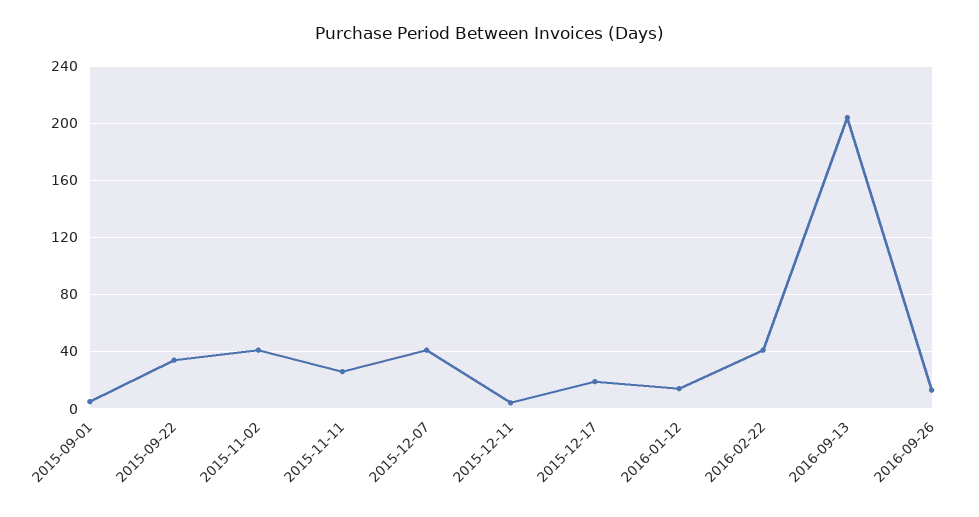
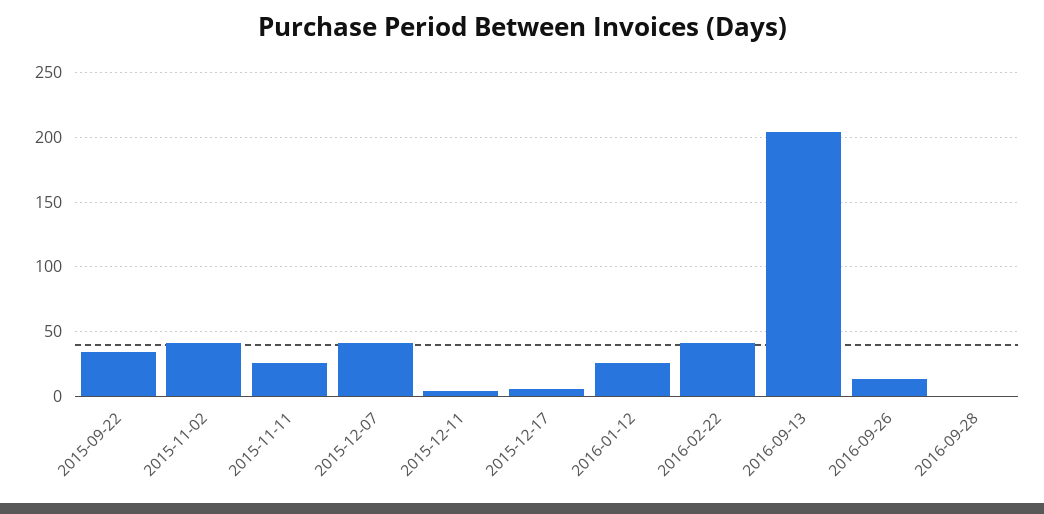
2015-09-01: 5 -> none
2015-12-17: 20 -> 5
2016-01-12: 15 -> 25
2016-09-28: none -> 0

